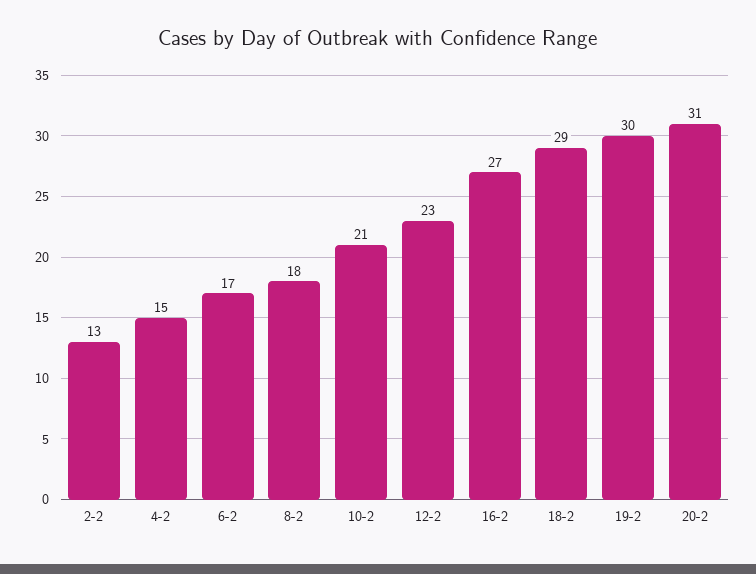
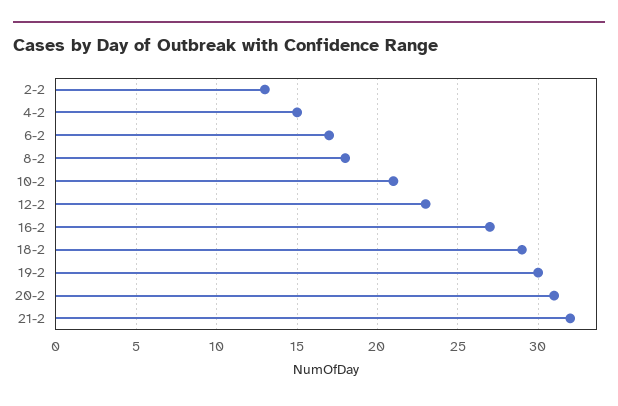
21-2: none -> 32

